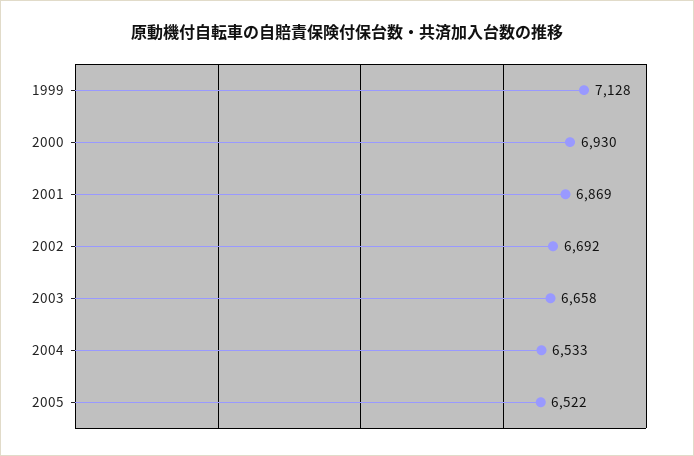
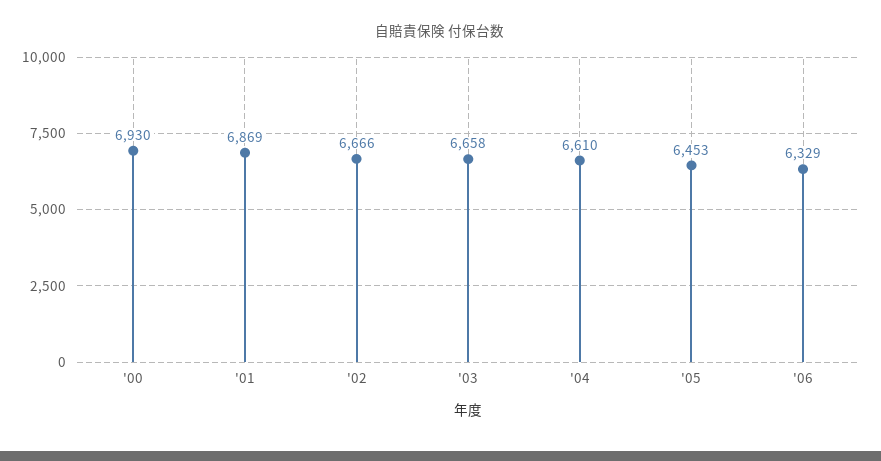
1999: 7128 -> none
2002: 6692 -> 6666
2004: 6533 -> 6610
2005: 6522 -> 6453
'06: none -> 6329

